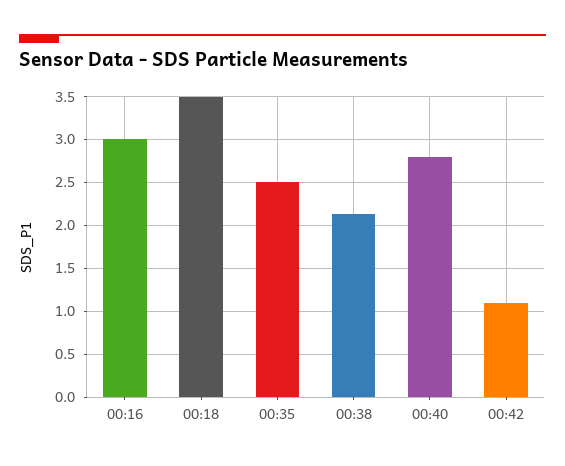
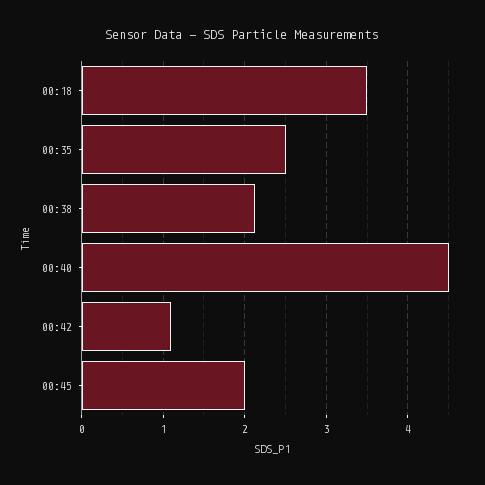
00:16: 3 -> none
00:40: 2.8 -> 4.5
00:45: none -> 2

